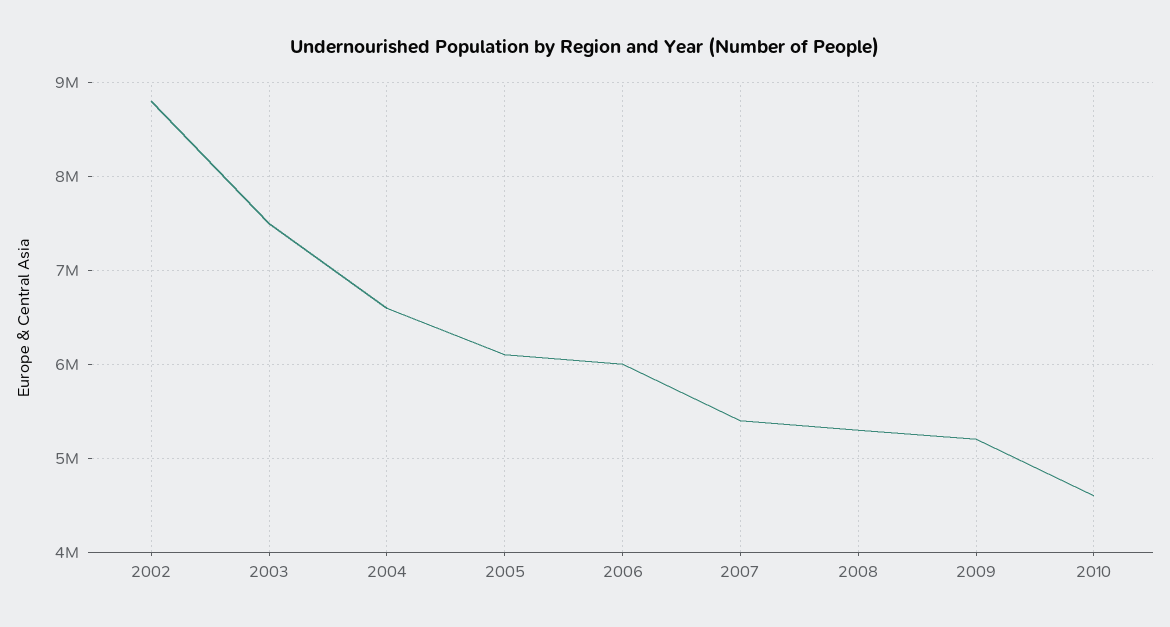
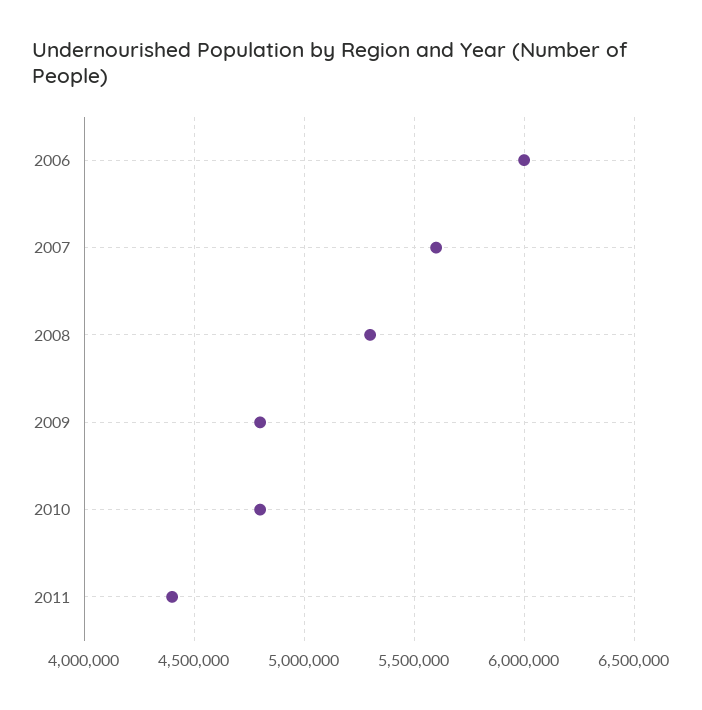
2002: 8800000 -> none
2003: 7500000 -> none
2004: 6600000 -> none
2005: 6100000 -> none
2007: 5400000 -> 5600000
2009: 5200000 -> 4800000
2010: 4600000 -> 4800000
2011: none -> 4400000

